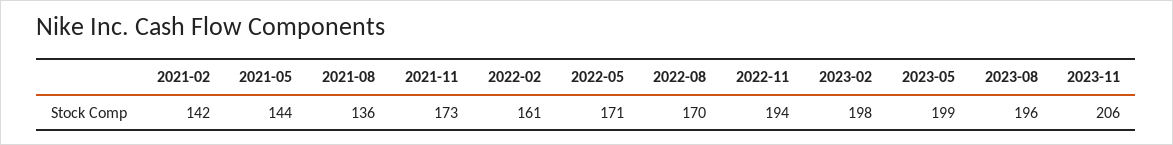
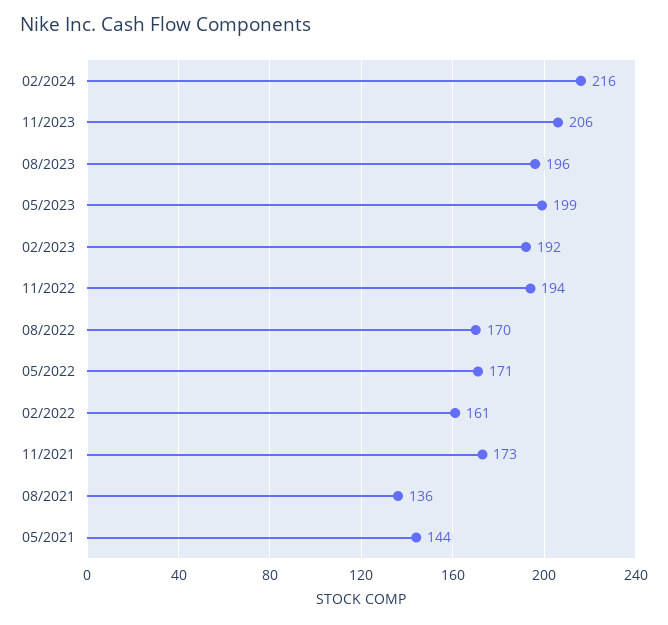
2021-02: 142 -> none
2023-02: 198 -> 192
02/2024: none -> 216

